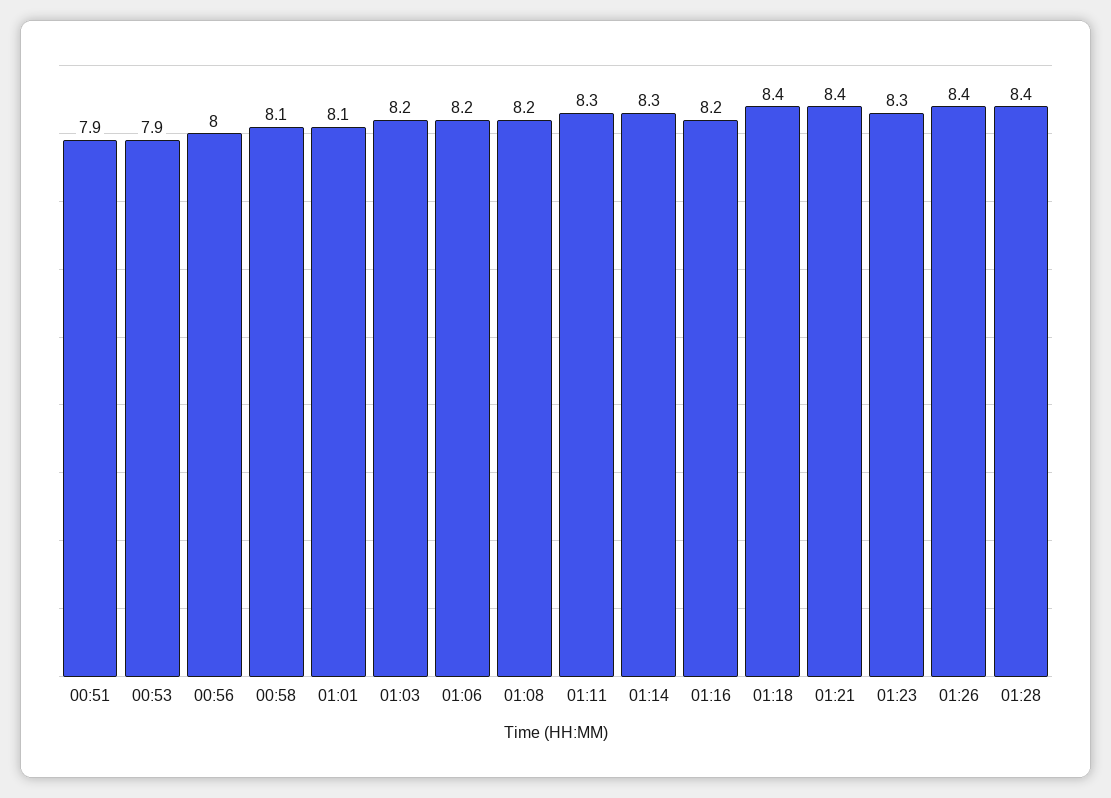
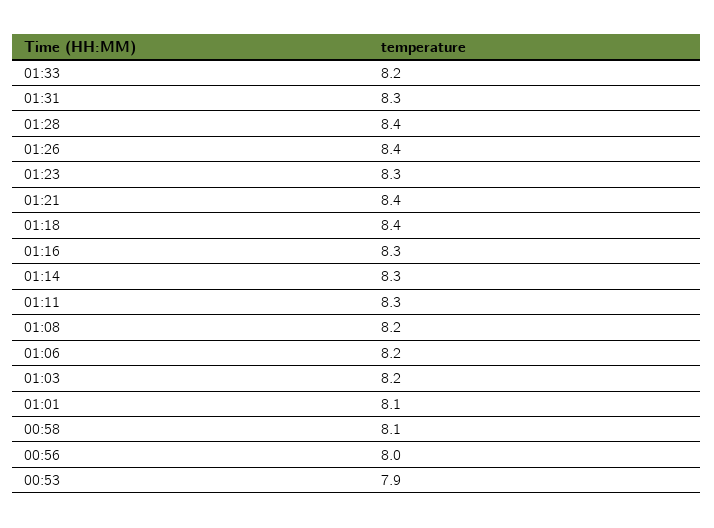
00:51: 7.9 -> none
01:16: 8.2 -> 8.3
01:33: none -> 8.2
01:31: none -> 8.3

